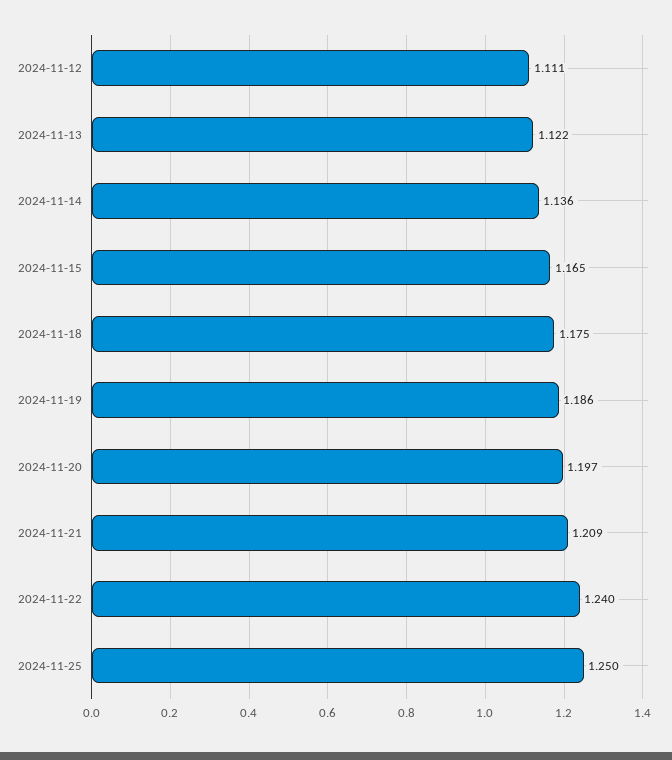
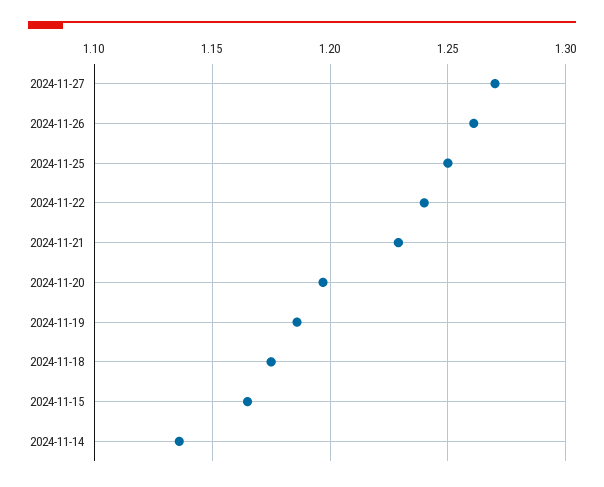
2024-11-12: 1.111 -> none
2024-11-13: 1.122 -> none
2024-11-21: 1.209 -> 1.23
2024-11-27: none -> 1.27
2024-11-26: none -> 1.26

